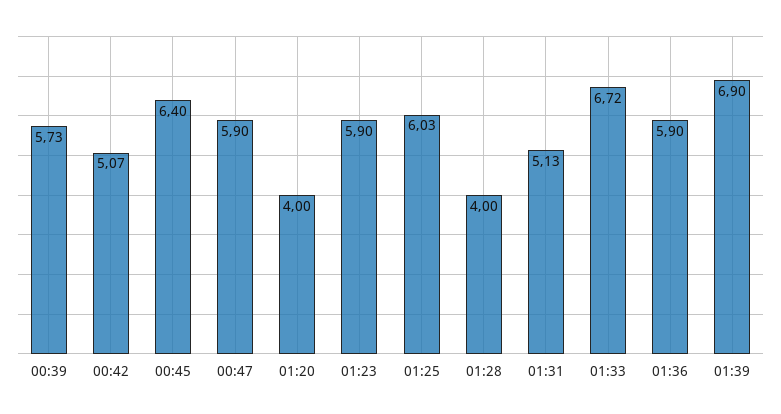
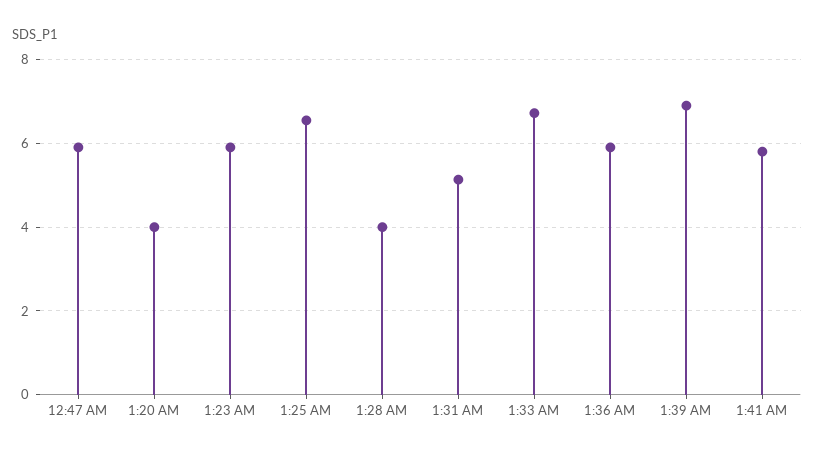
00:39: 5.73 -> none
00:42: 5.07 -> none
00:45: 6.4 -> none
01:25: 6.03 -> 6.6
1:41 AM: none -> 5.8

